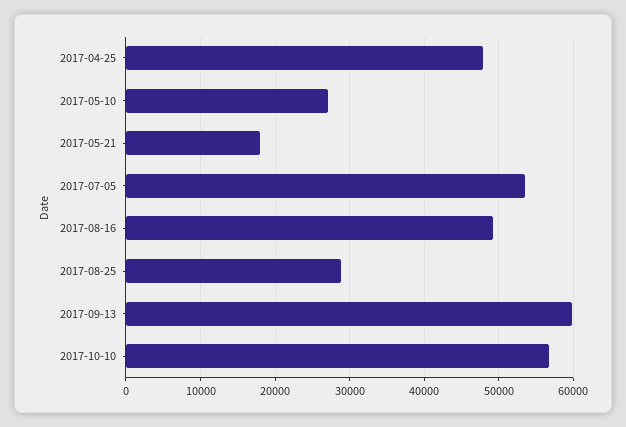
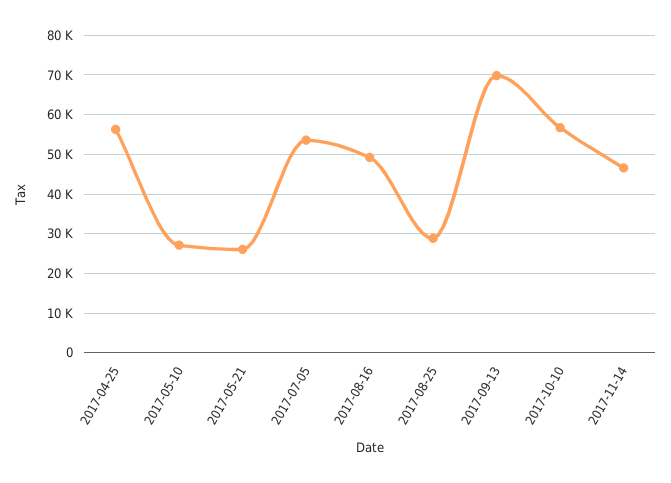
2017-04-25: 48000 -> 56000
2017-05-21: 18000 -> 26000
2017-09-13: 60000 -> 70000
2017-11-14: none -> 46000

